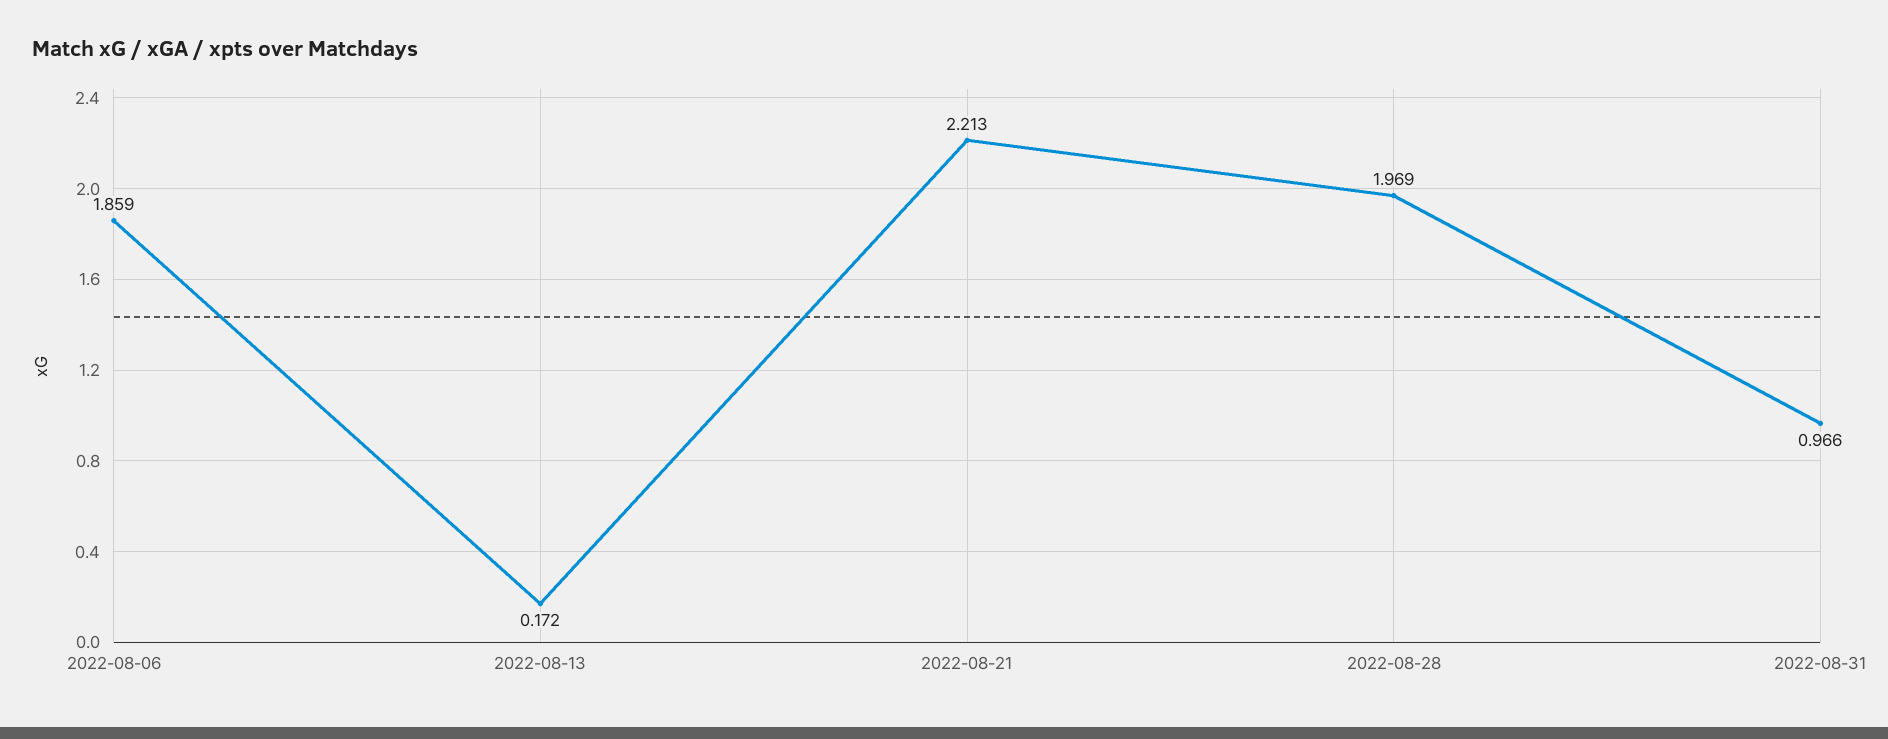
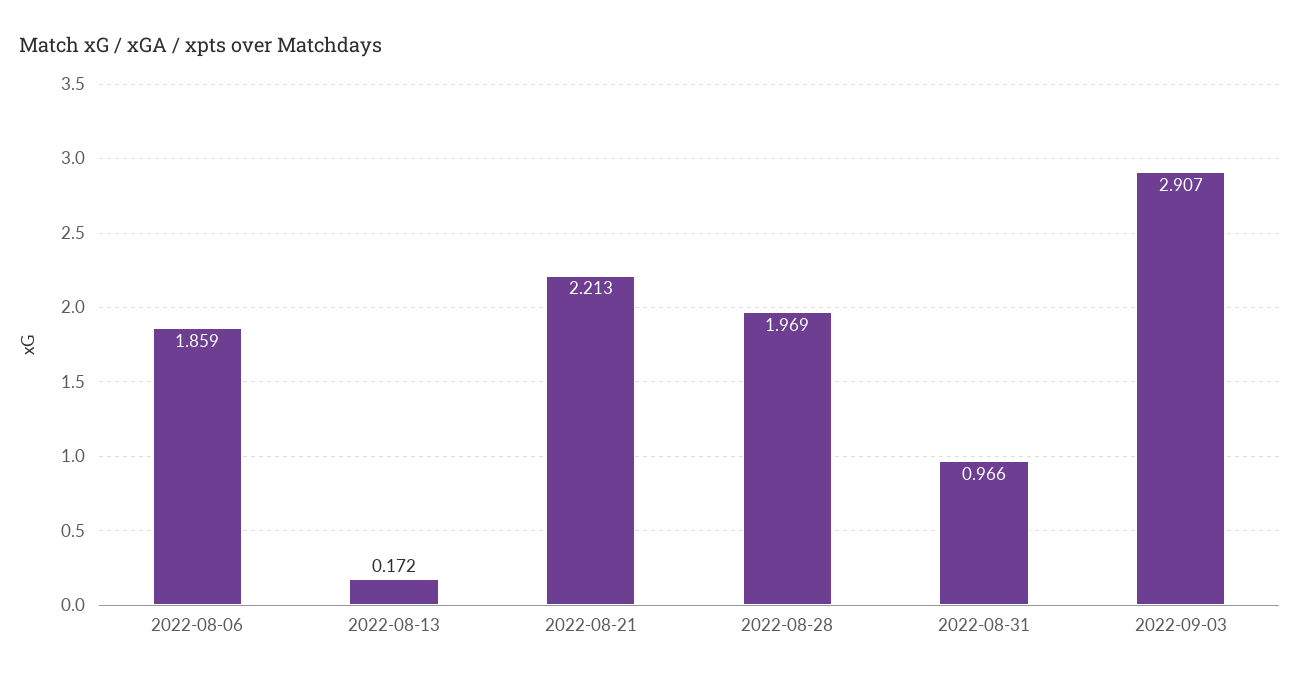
2022-09-03: none -> 2.907

